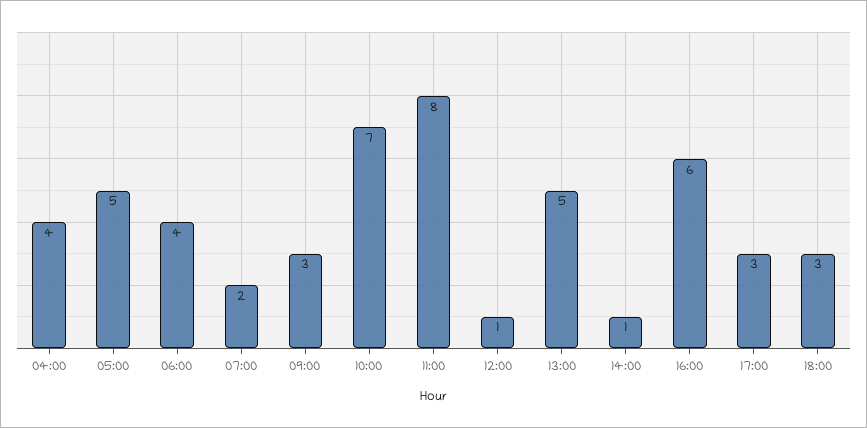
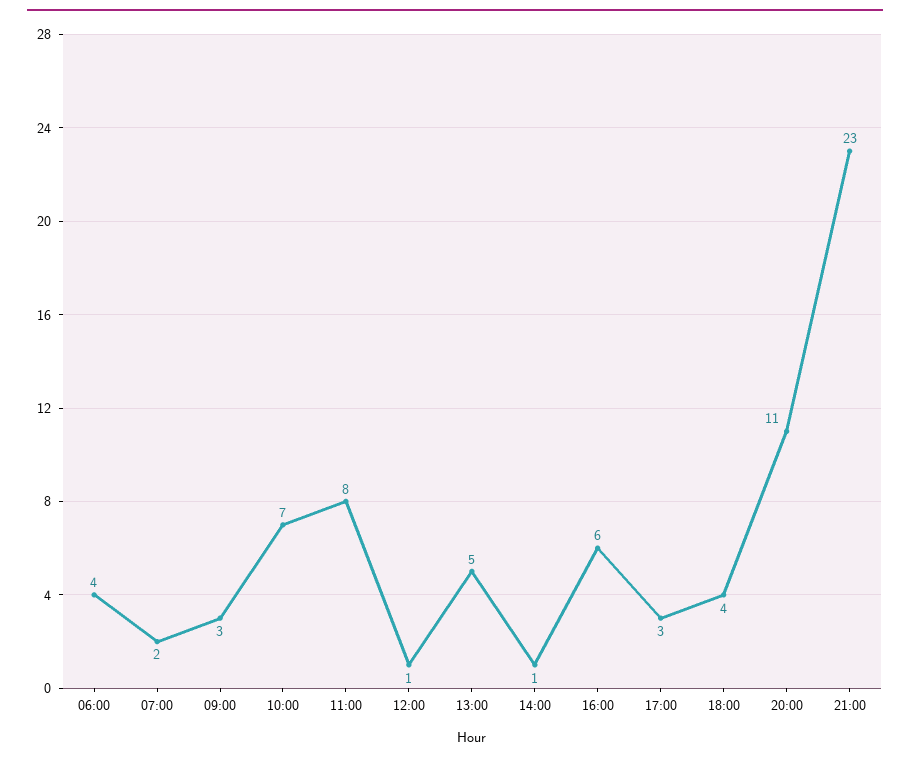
04:00: 4 -> none
05:00: 5 -> none
18:00: 3 -> 4
20:00: none -> 11
21:00: none -> 23

